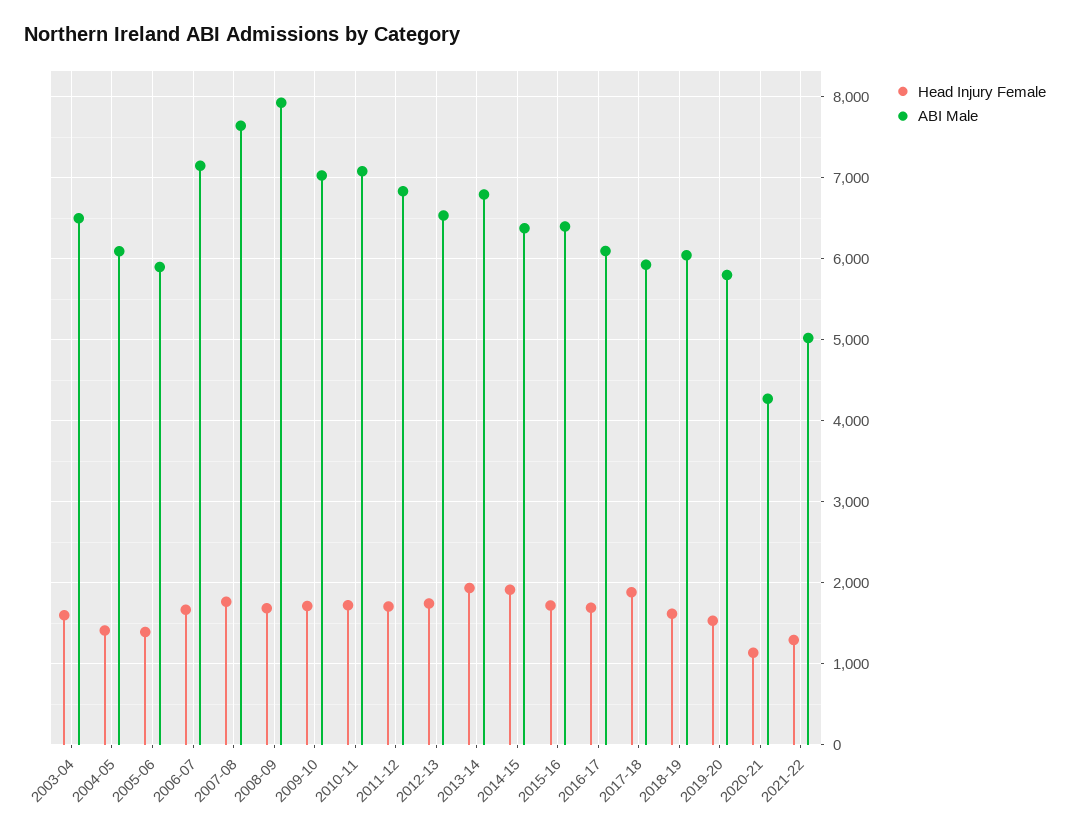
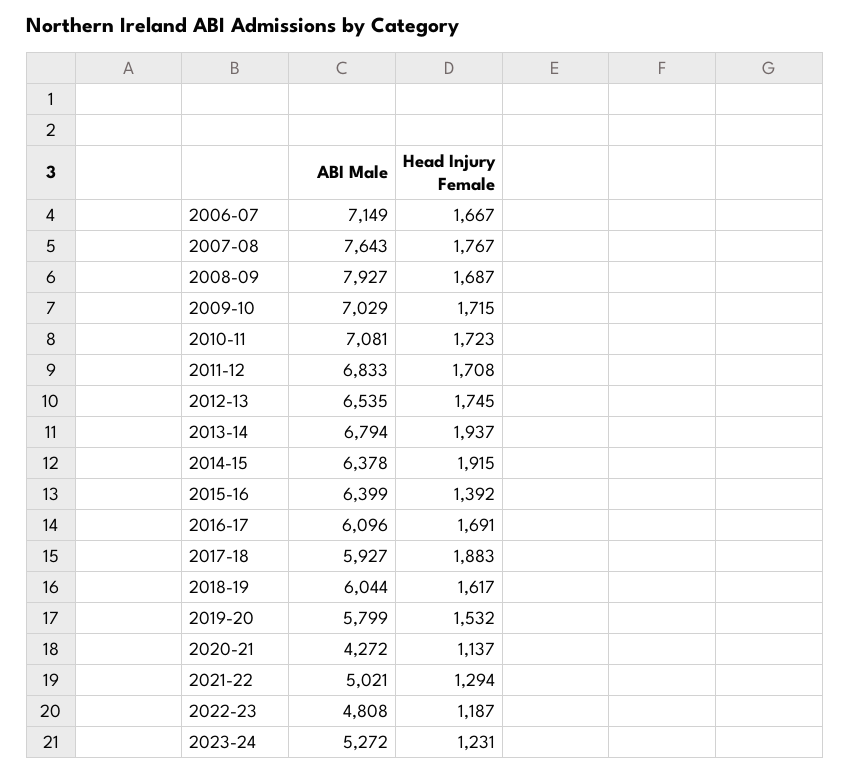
Head Injury Female, 2003-04: 1600 -> none
ABI Male, 2003-04: 6500 -> none
Head Injury Female, 2004-05: 1400 -> none
ABI Male, 2004-05: 6100 -> none
Head Injury Female, 2005-06: 1400 -> none
ABI Male, 2005-06: 5900 -> none
Head Injury Female, 2015-16: 1700 -> 1392
ABI Male, 2022-23: none -> 4808
Head Injury Female, 2022-23: none -> 1187
ABI Male, 2023-24: none -> 5272
Head Injury Female, 2023-24: none -> 1231

